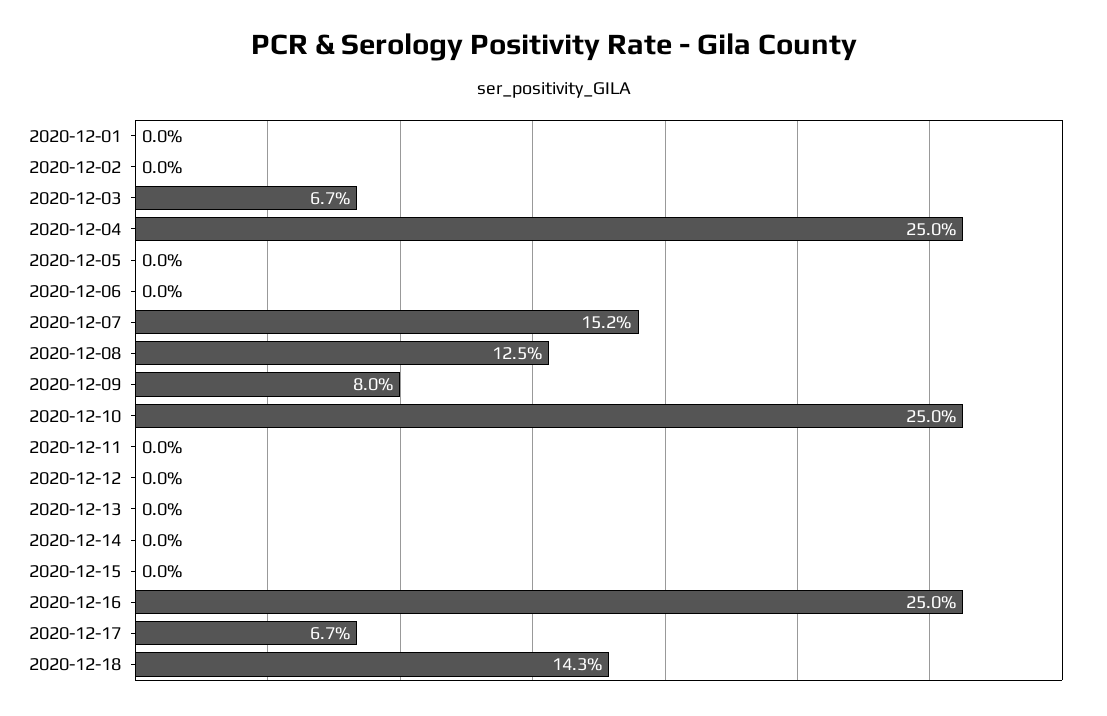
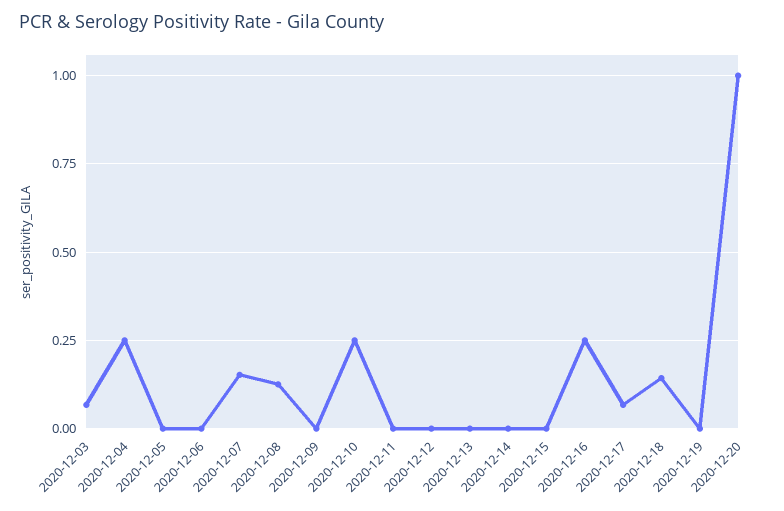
2020-12-01: 0 -> none
2020-12-02: 0 -> none
2020-12-09: 0.08 -> 0
2020-12-19: none -> 0
2020-12-20: none -> 1

